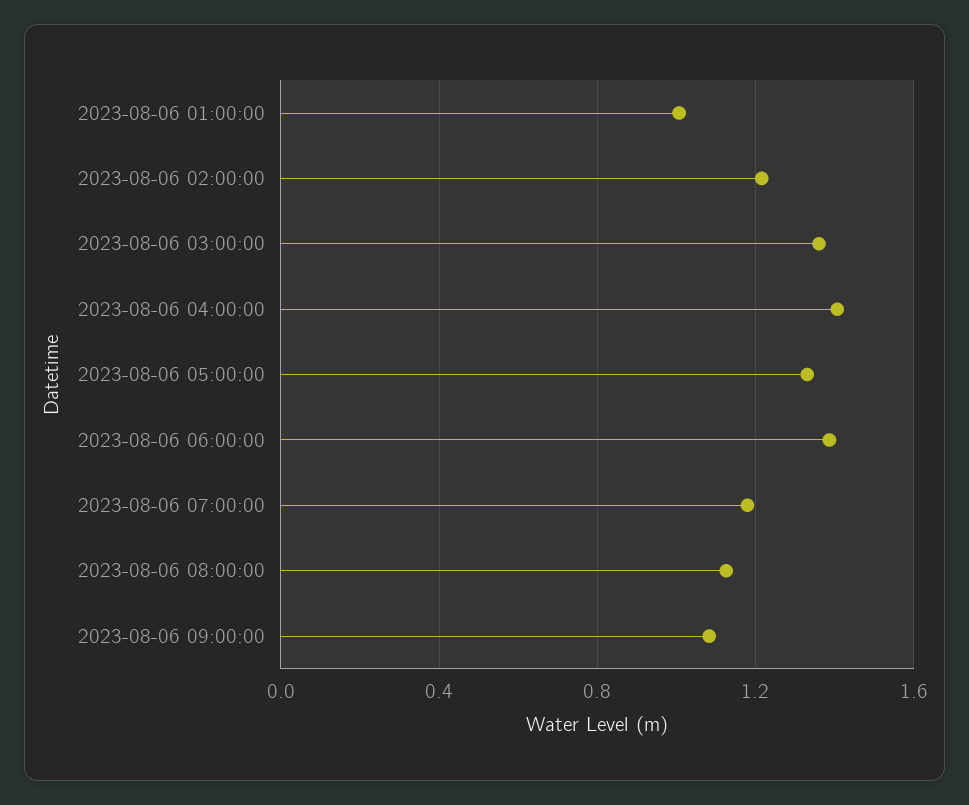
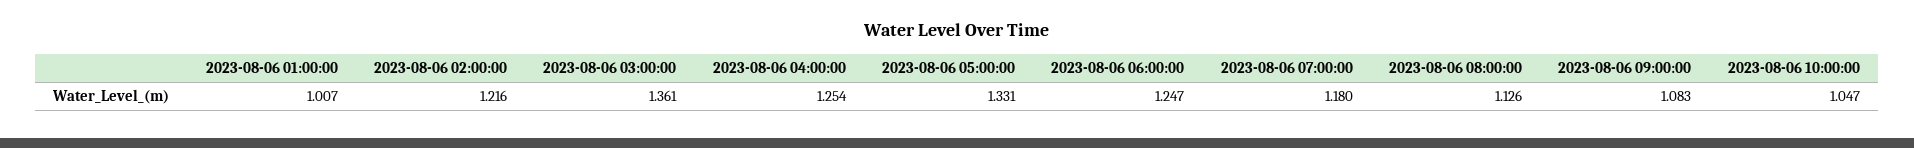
2023-08-06 04:00:00: 1.4 -> 1.254
2023-08-06 06:00:00: 1.4 -> 1.247
2023-08-06 10:00:00: none -> 1.047

